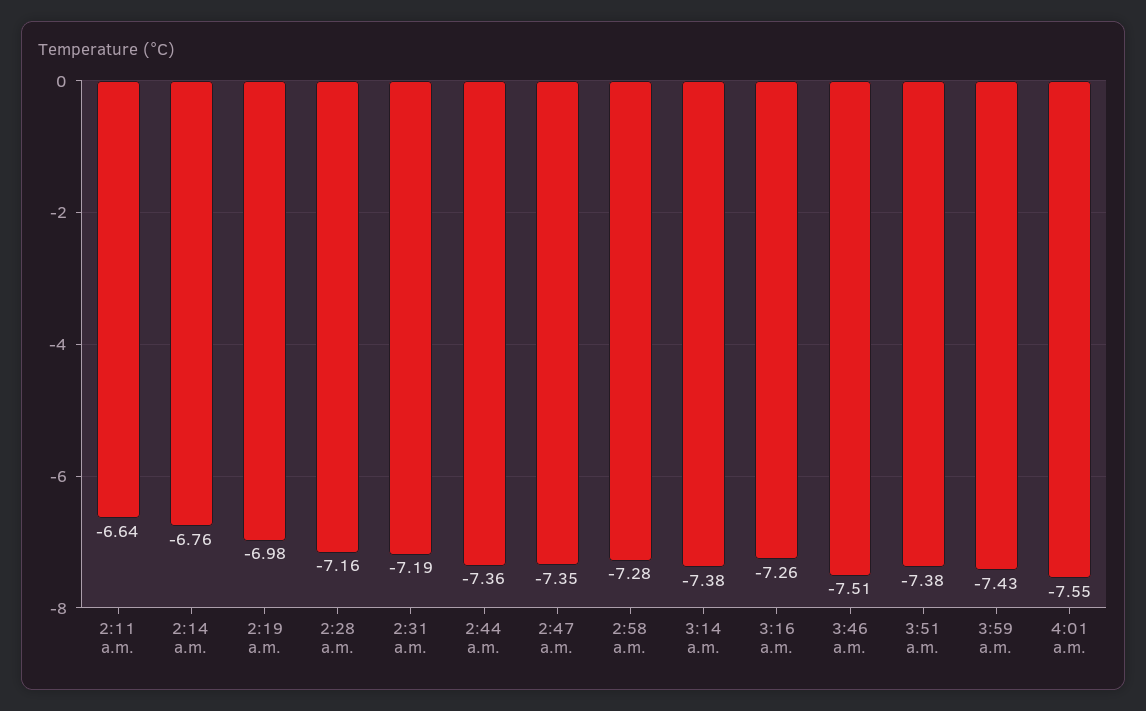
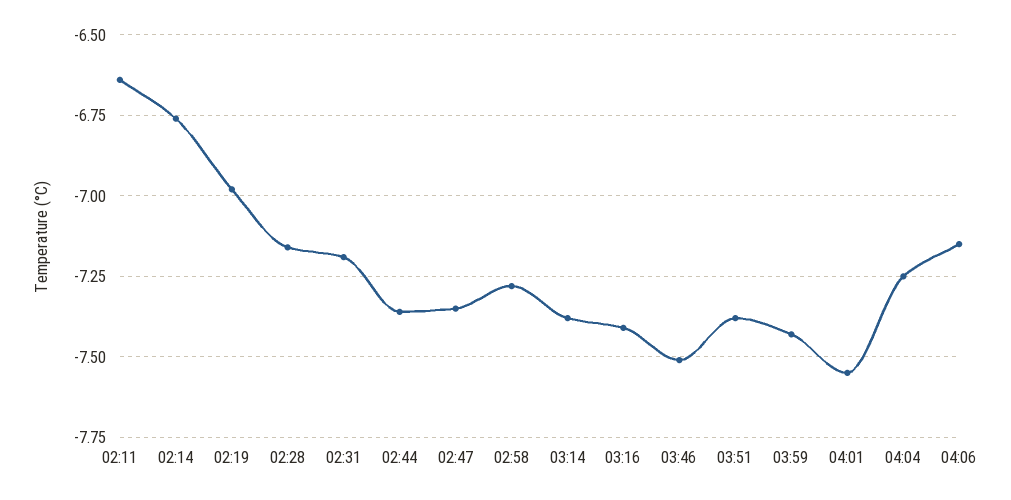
3:16 a.m.: -7.26 -> -7.4
04:04: none -> -7.25
04:06: none -> -7.15

